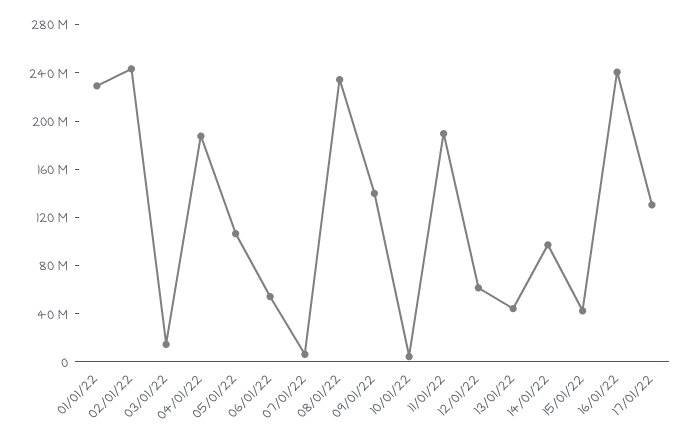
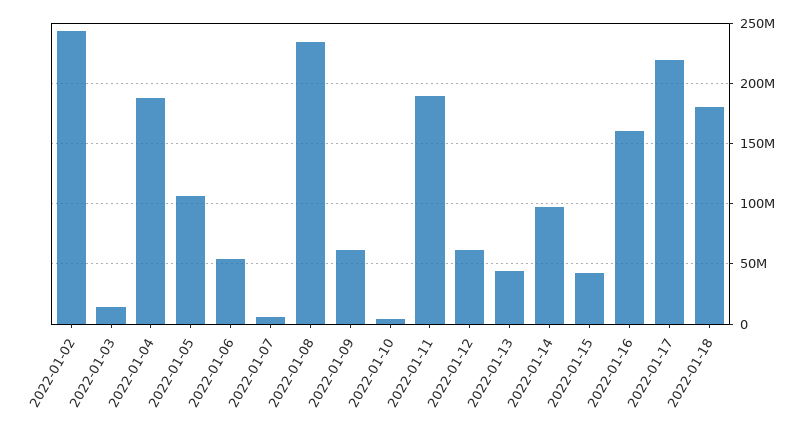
01/01/22: 230000000 -> none
09/01/22: 140000000 -> 60000000
16/01/22: 240000000 -> 160000000
17/01/22: 130000000 -> 220000000
2022-01-18: none -> 180000000

